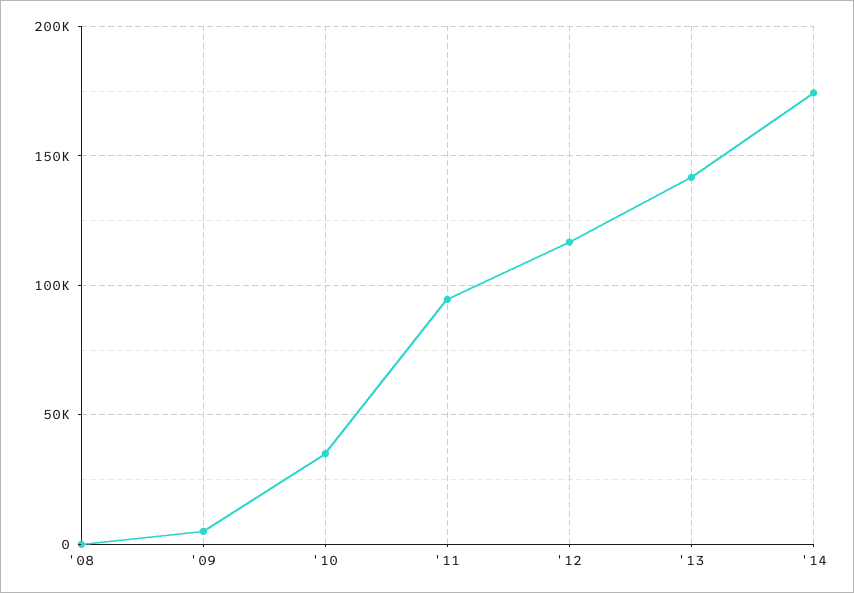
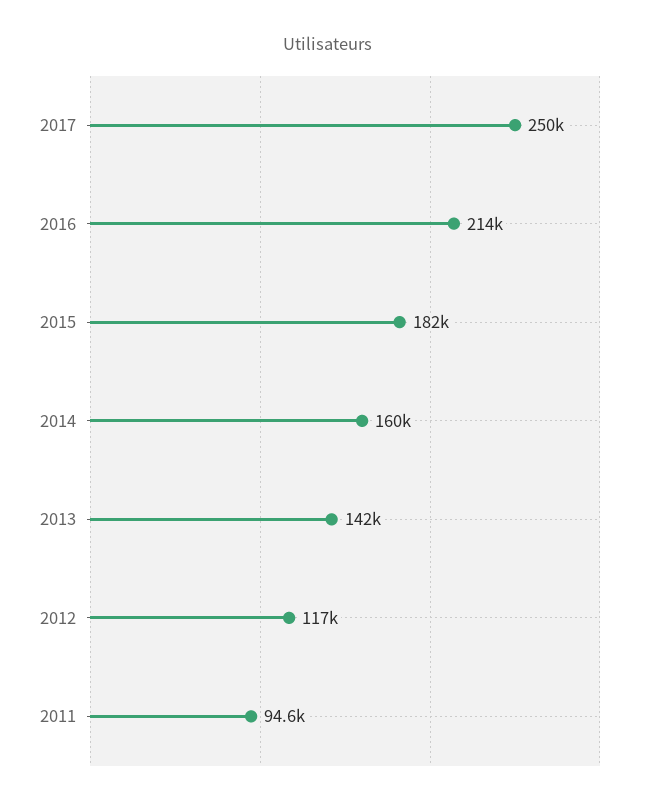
'08: 0 -> none
'09: 5000 -> none
'10: 35000 -> none
'14: 175000 -> 160000
2017: none -> 250000
2016: none -> 214000
2015: none -> 182000

